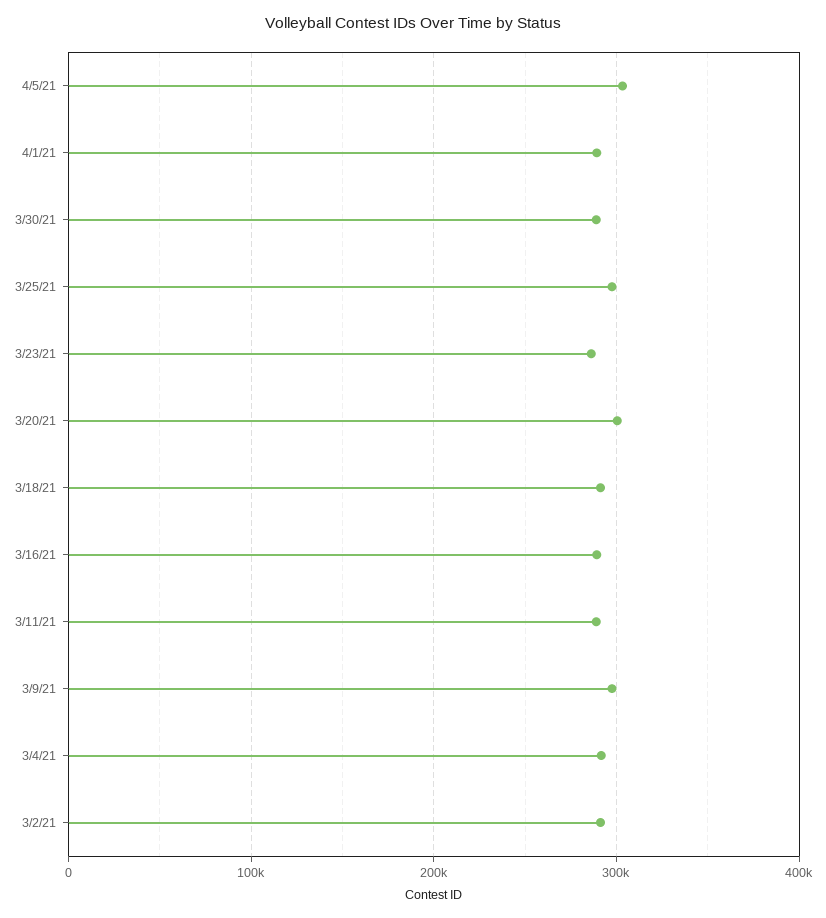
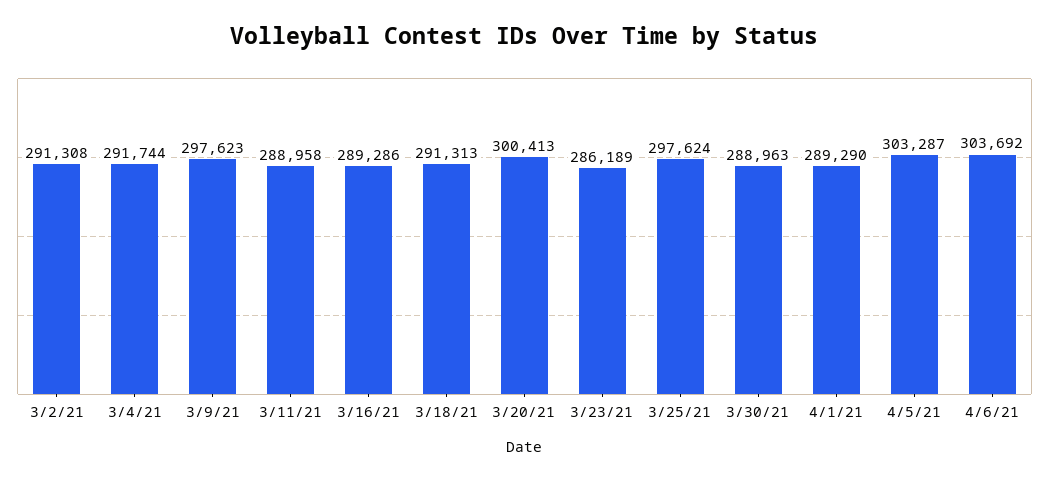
4/6/21: none -> 303692

